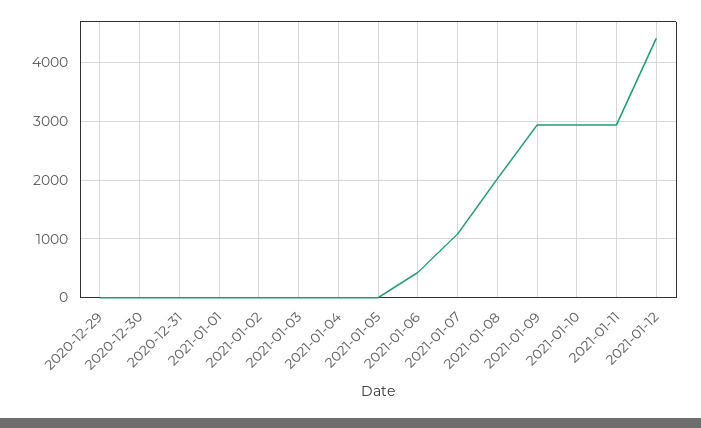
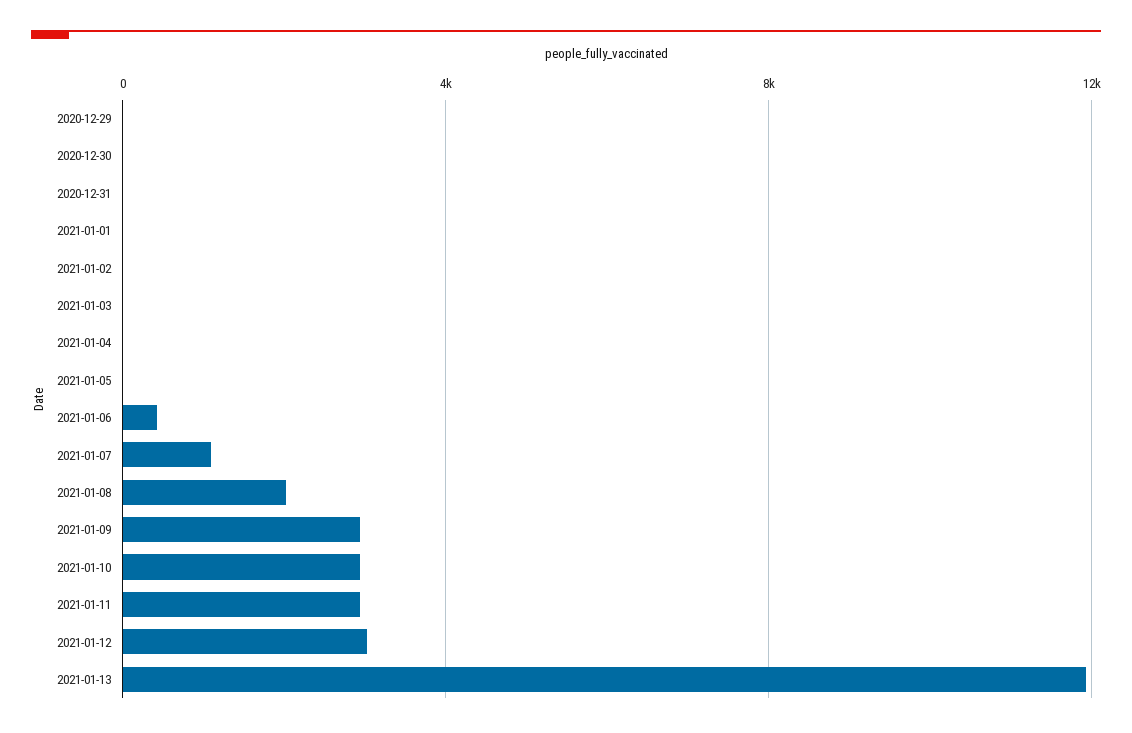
2021-01-12: 4400 -> 3000
2021-01-13: none -> 12000

